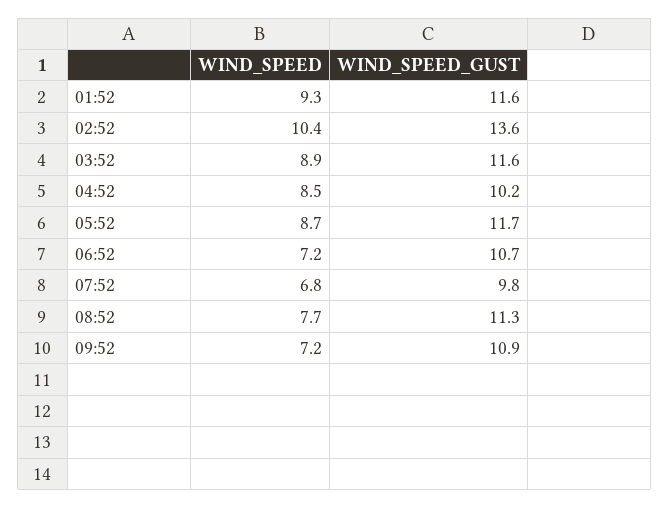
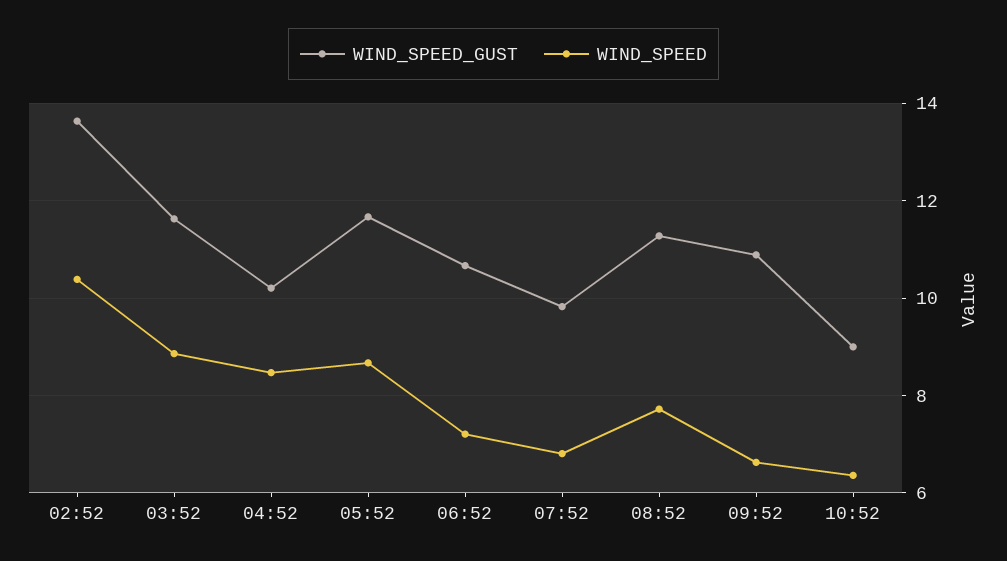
WIND_SPEED, 01:52: 9.3 -> none
WIND_SPEED_GUST, 01:52: 11.6 -> none
WIND_SPEED, 09:52: 7.2 -> 6.6
WIND_SPEED_GUST, 10:52: none -> 9
WIND_SPEED, 10:52: none -> 6.4

